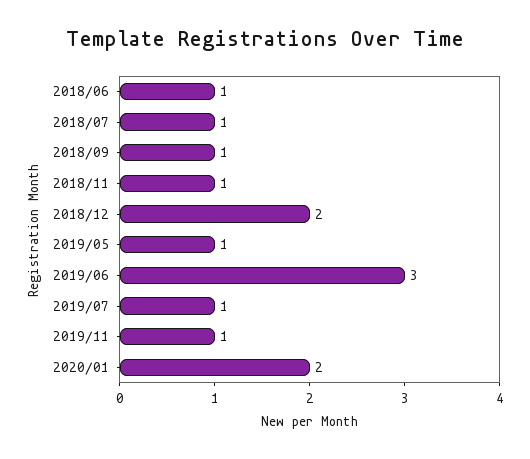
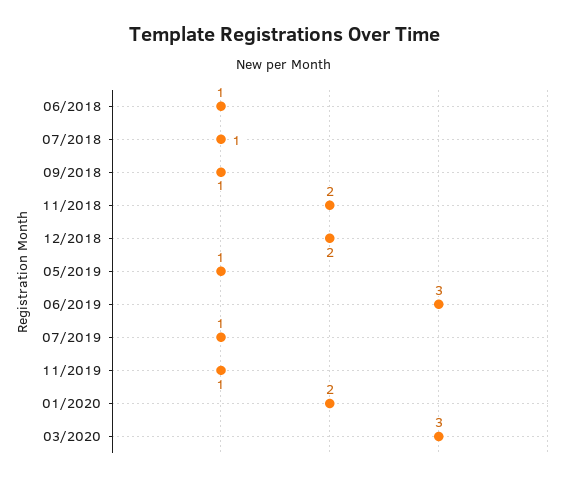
2018/11: 1 -> 2
03/2020: none -> 3

